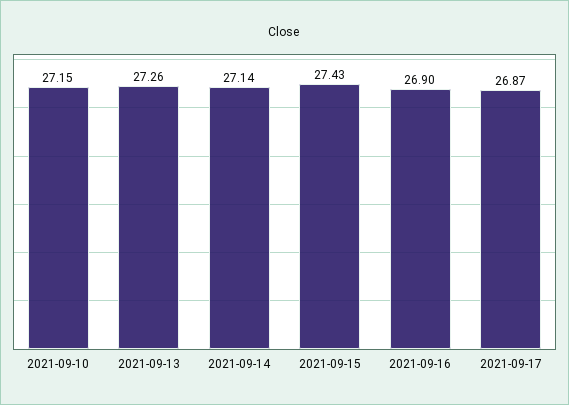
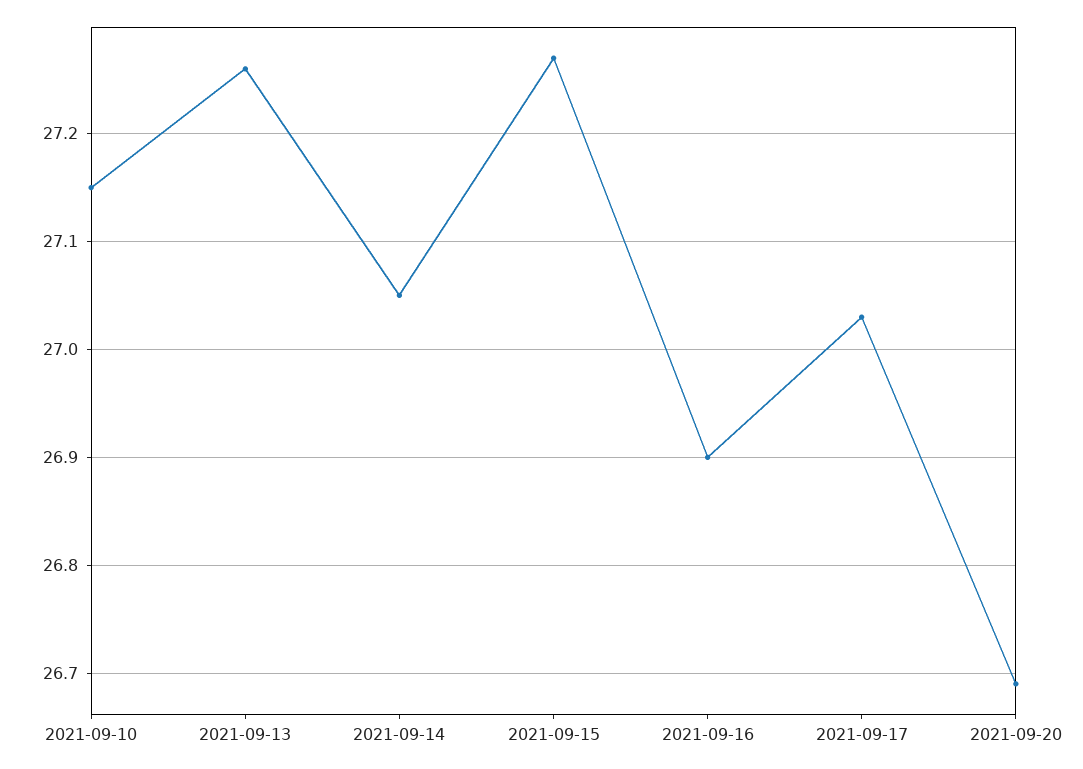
2021-09-14: 27.14 -> 27.05
2021-09-15: 27.43 -> 27.27
2021-09-17: 26.87 -> 27.03
2021-09-20: none -> 26.69

